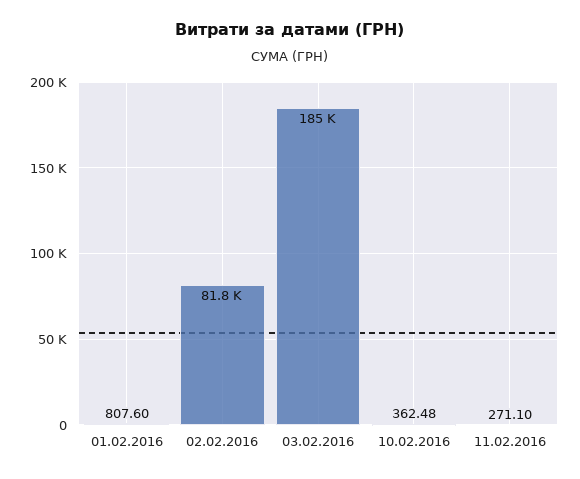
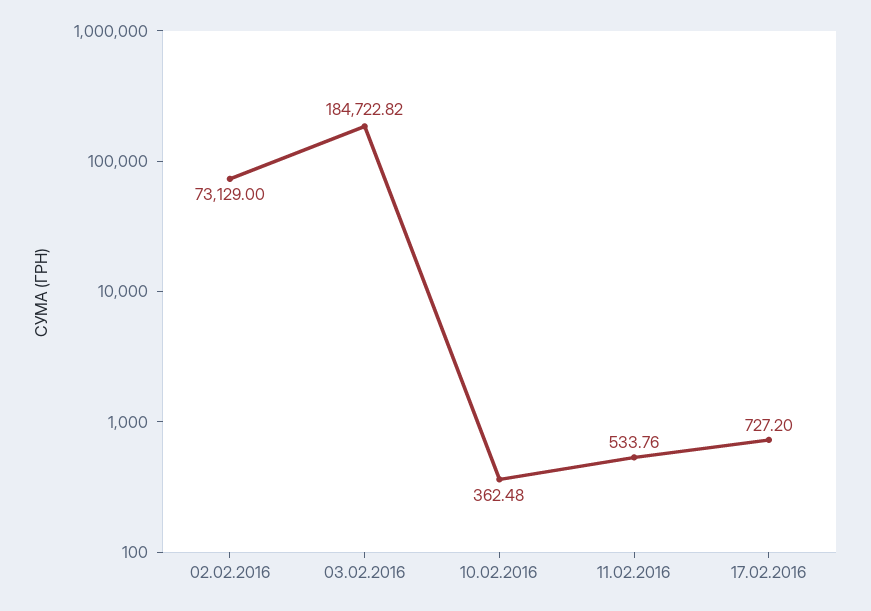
01.02.2016: 807.6 -> none
02.02.2016: 81800 -> 73129
11.02.2016: 271.1 -> 533.76
17.02.2016: none -> 727.2

